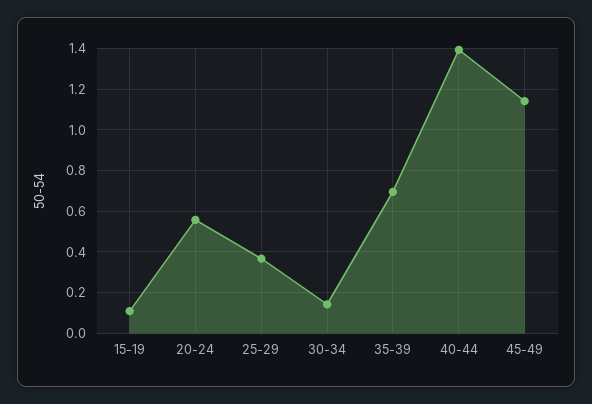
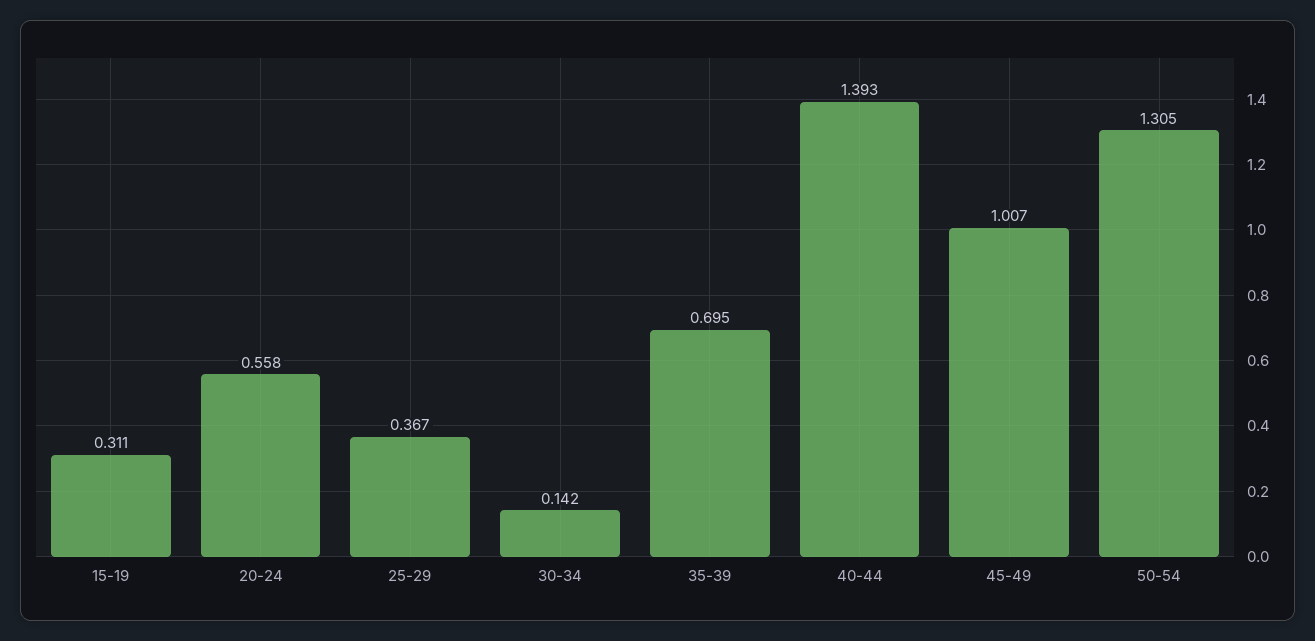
15-19: 0.1 -> 0.311
45-49: 1.15 -> 1.007
50-54: none -> 1.305

